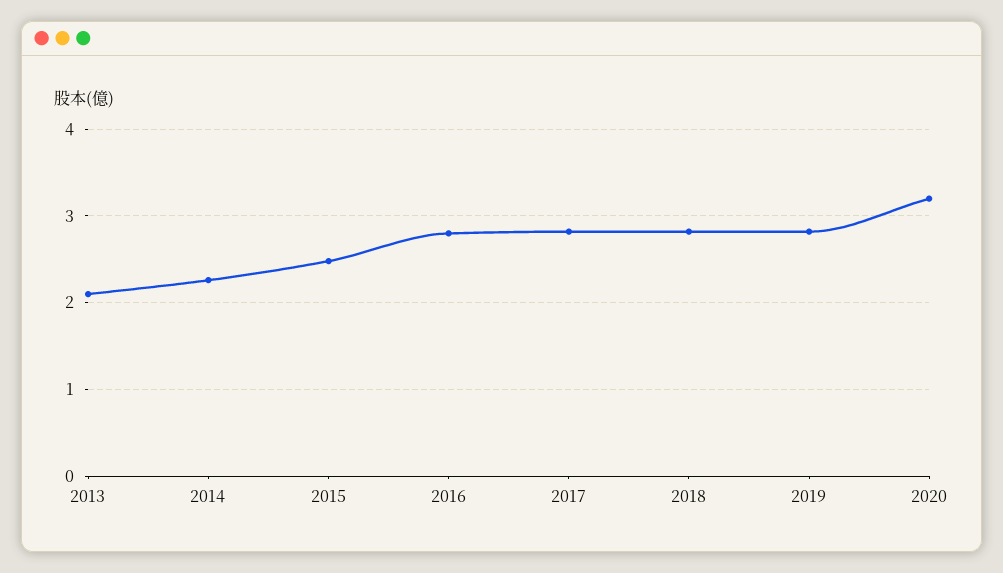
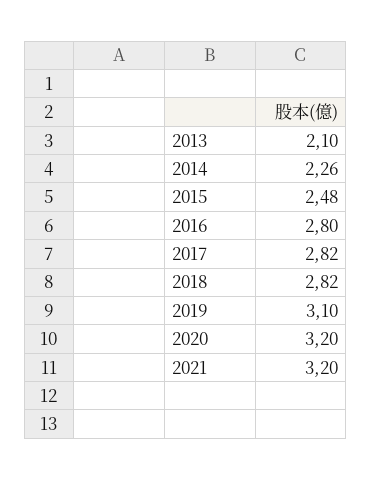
2019: 2.8 -> 3.1
2021: none -> 3.2

